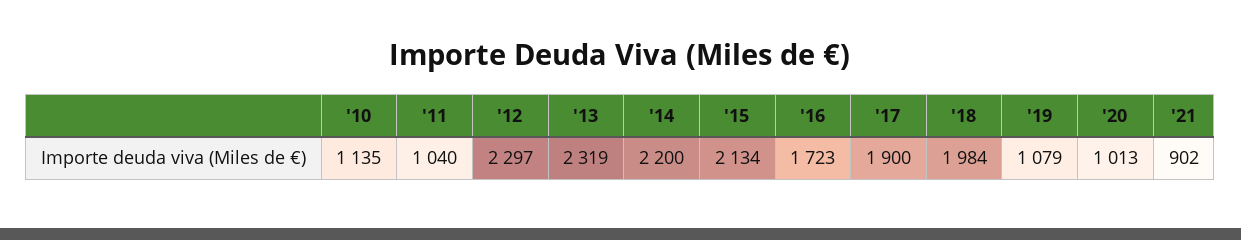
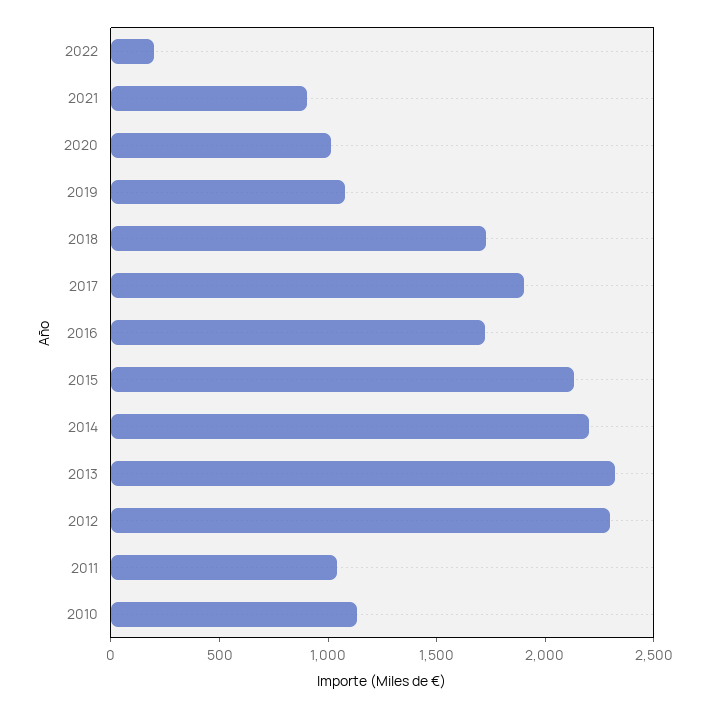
'18: 1984 -> 1700
2022: none -> 200

